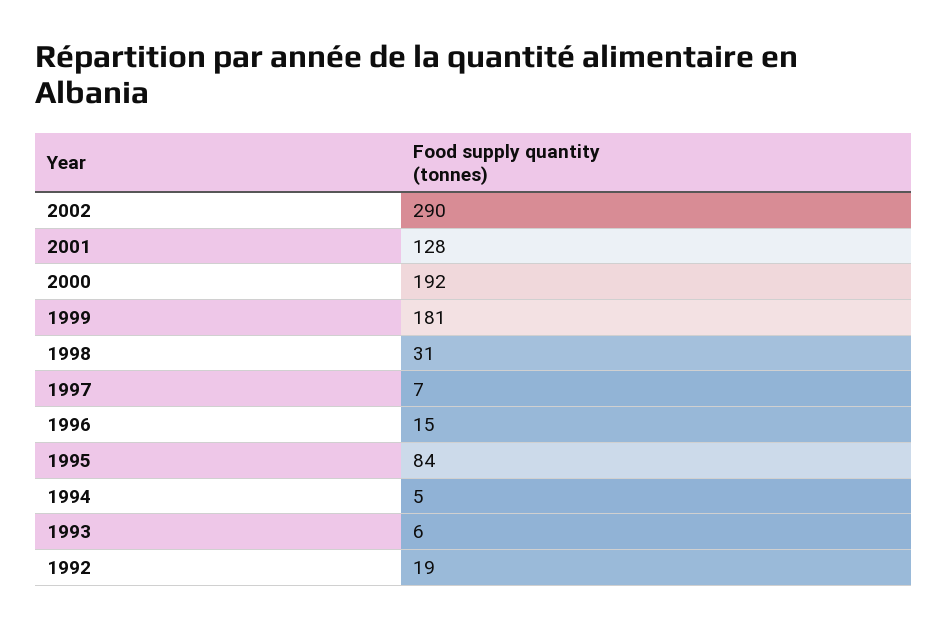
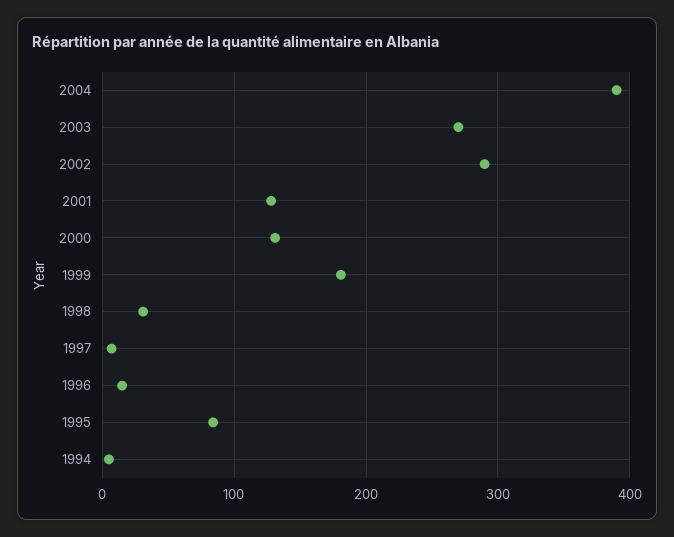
2000: 192 -> 130
1993: 6 -> none
1992: 19 -> none
2004: none -> 390
2003: none -> 270

